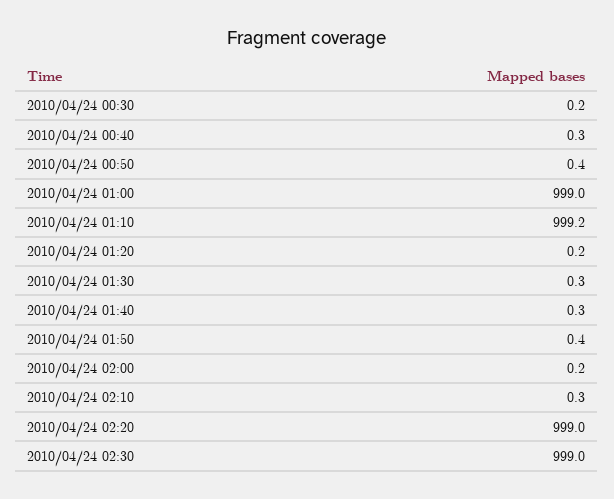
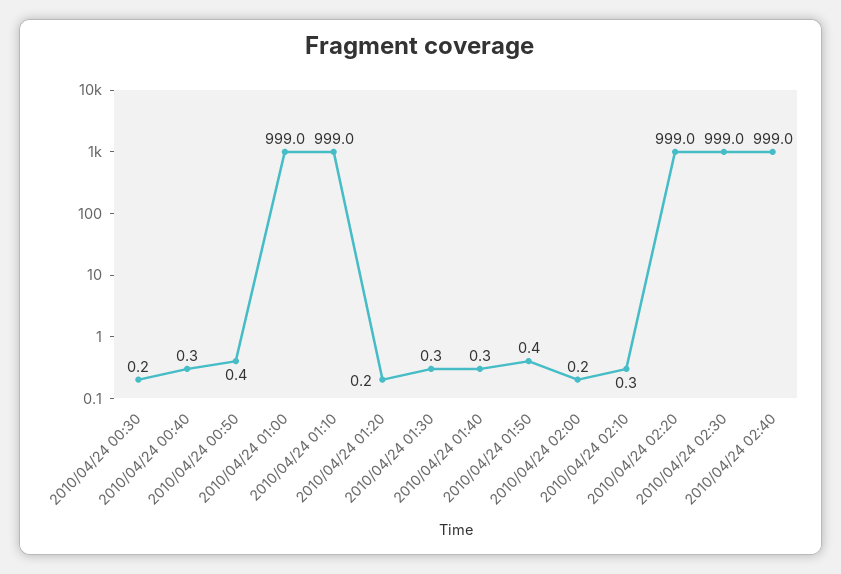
2010/04/24 01:10: 999.2 -> 999
2010/04/24 02:40: none -> 999

